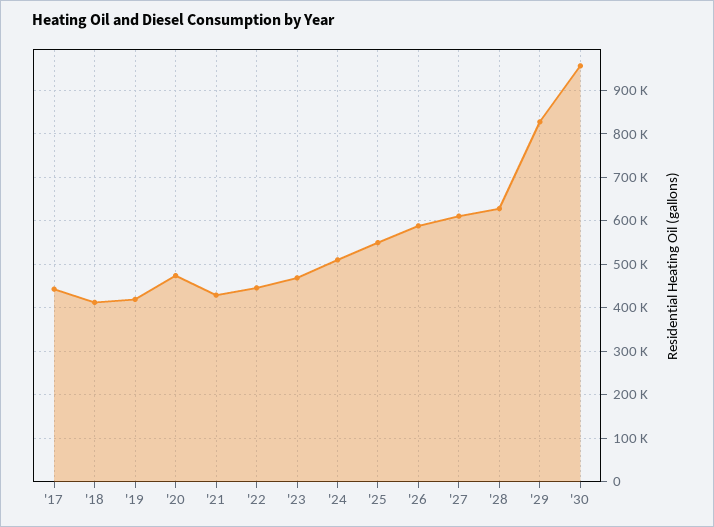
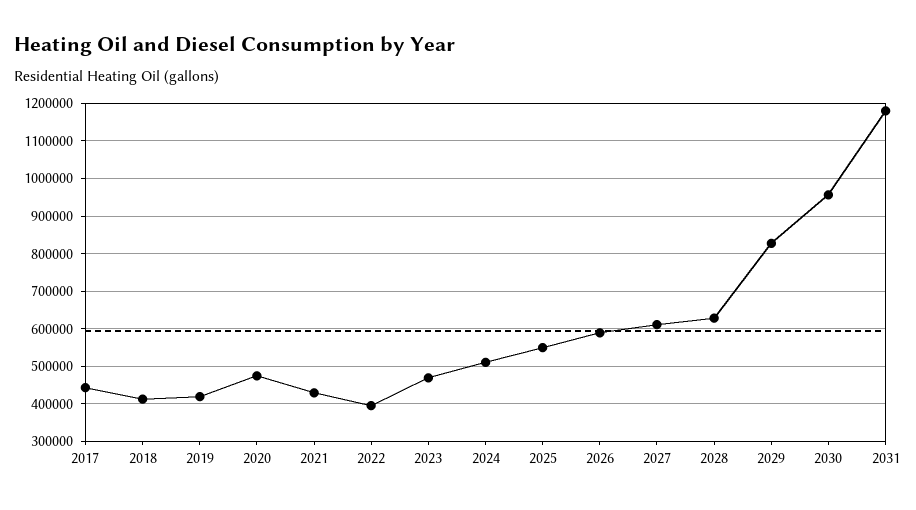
'22: 440000 -> 400000
2031: none -> 1180000

